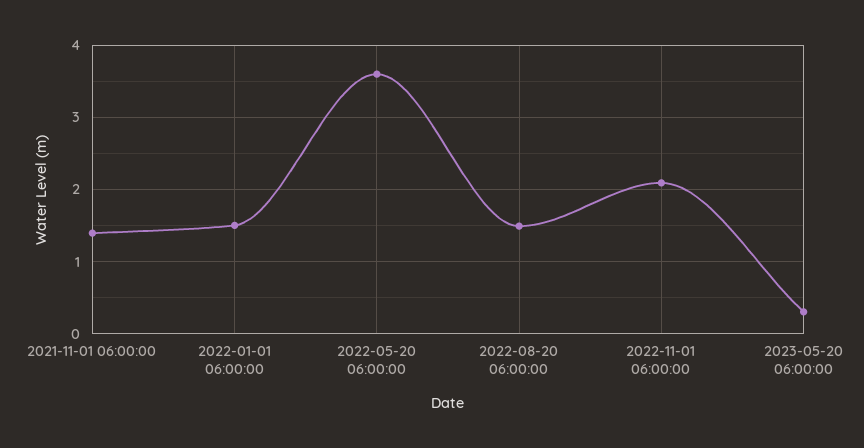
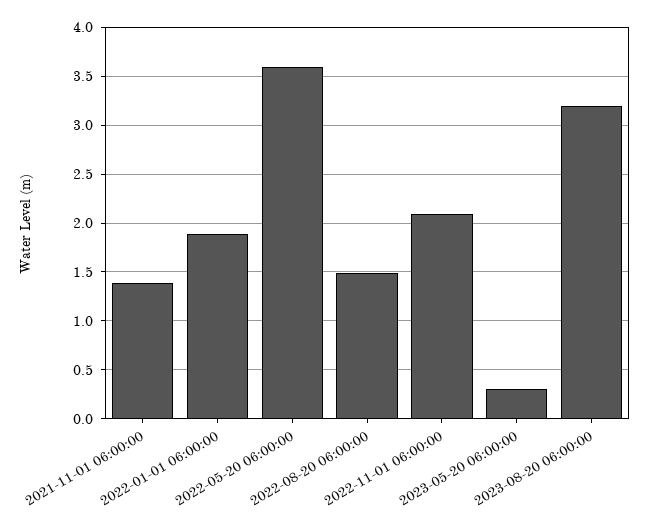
2022-01-01 06:00:00: 1.5 -> 1.9
2023-08-20 06:00:00: none -> 3.2

